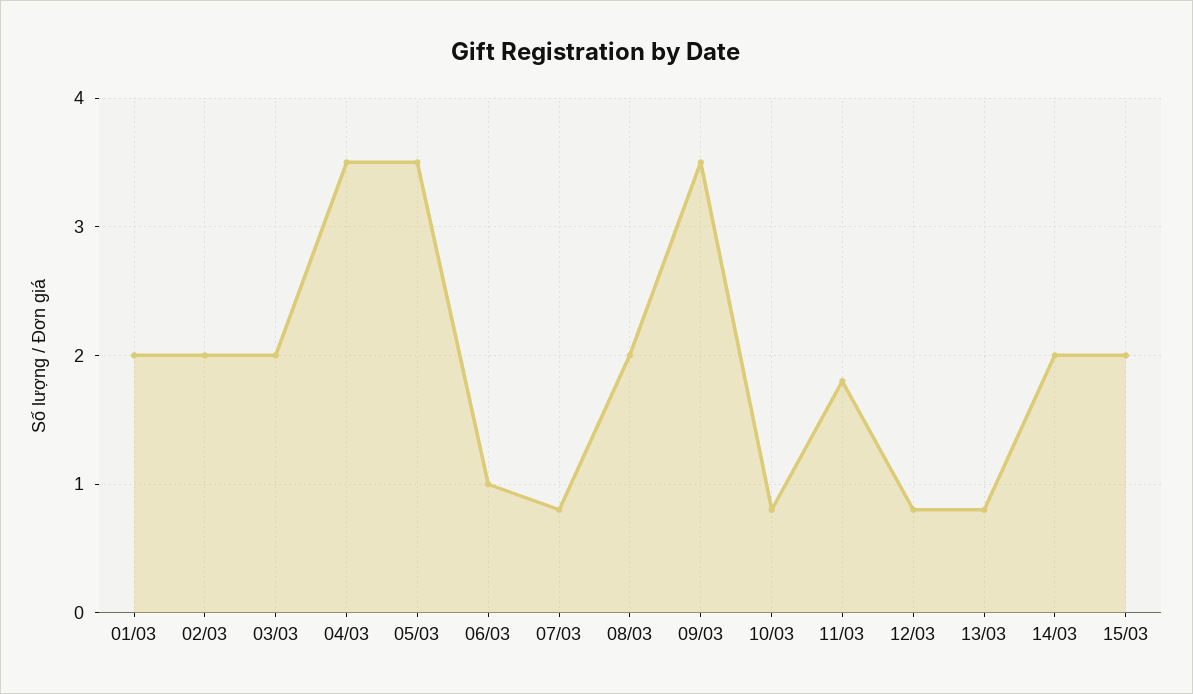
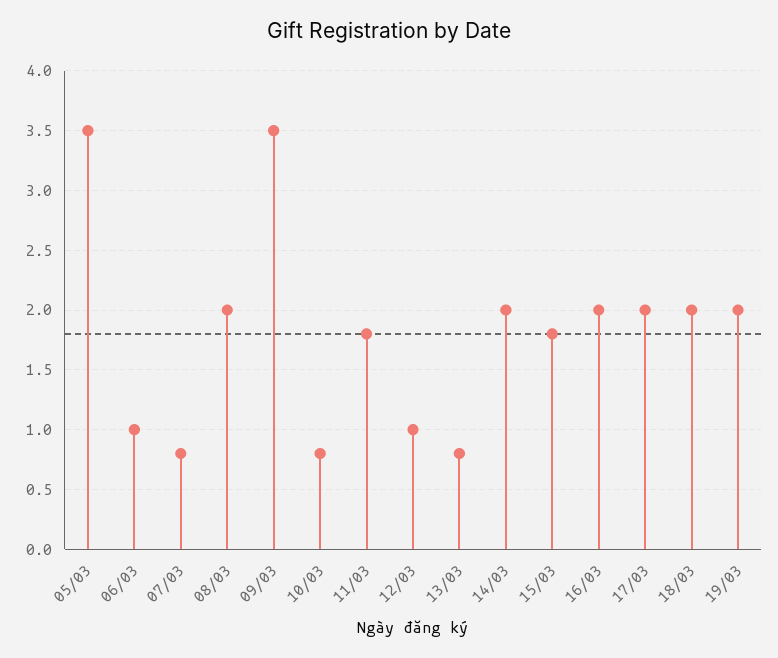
01/03: 2 -> none
02/03: 2 -> none
03/03: 2 -> none
04/03: 3.5 -> none
12/03: 0.8 -> 1
15/03: 2 -> 1.8
16/03: none -> 2
17/03: none -> 2
18/03: none -> 2
19/03: none -> 2

